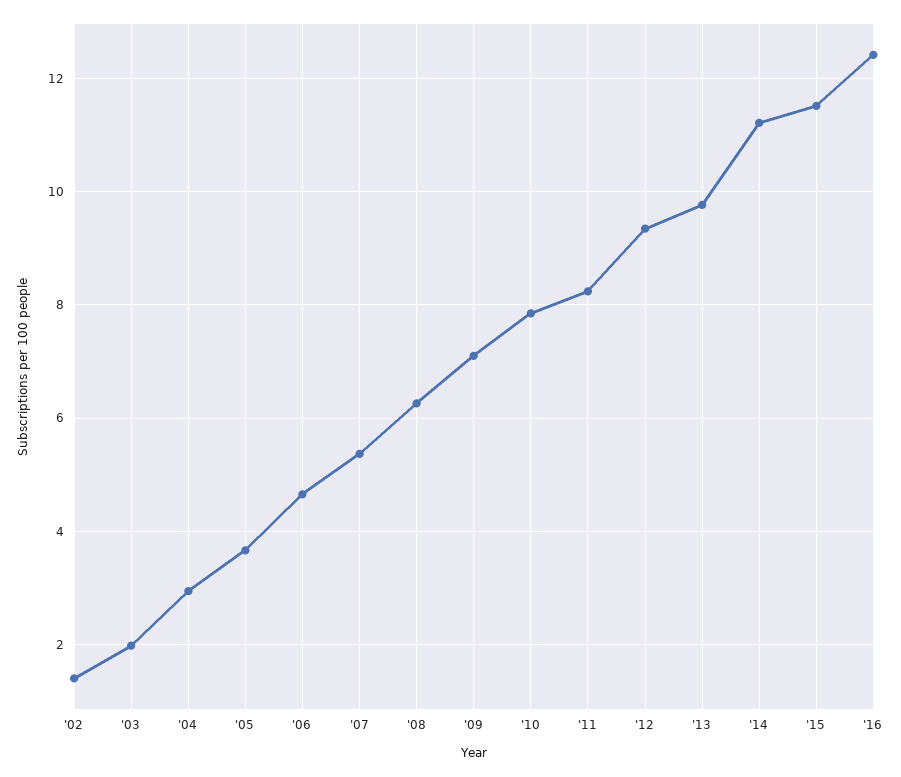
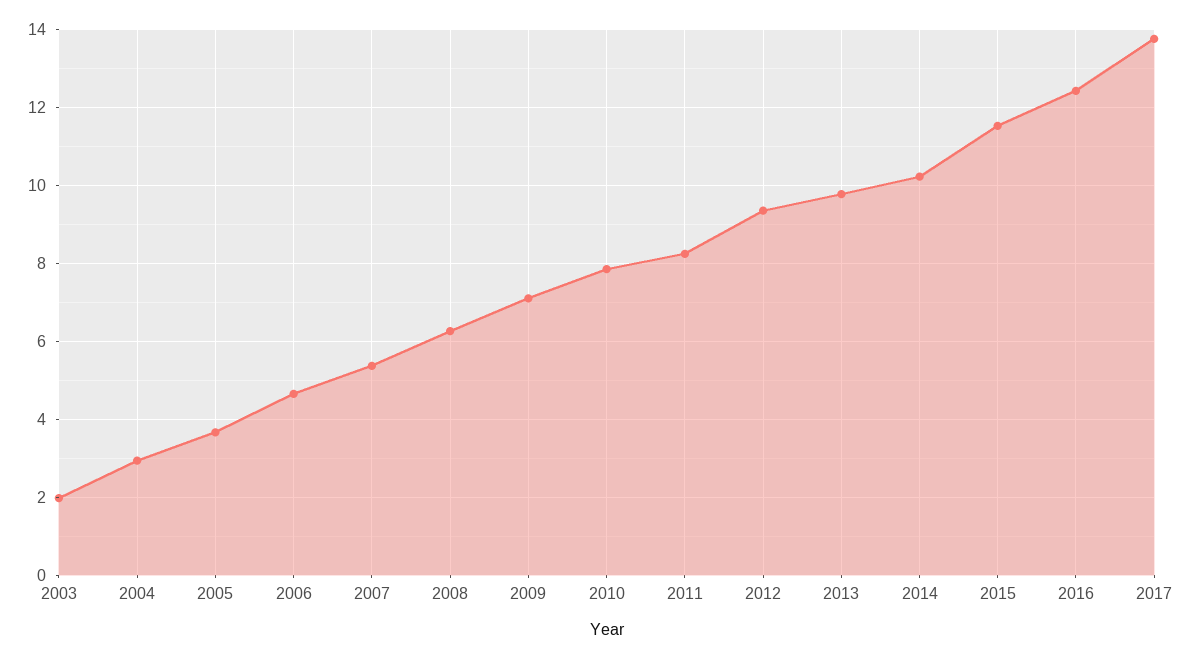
'02: 1.4 -> none
'14: 11.2 -> 10.2
2017: none -> 13.8

